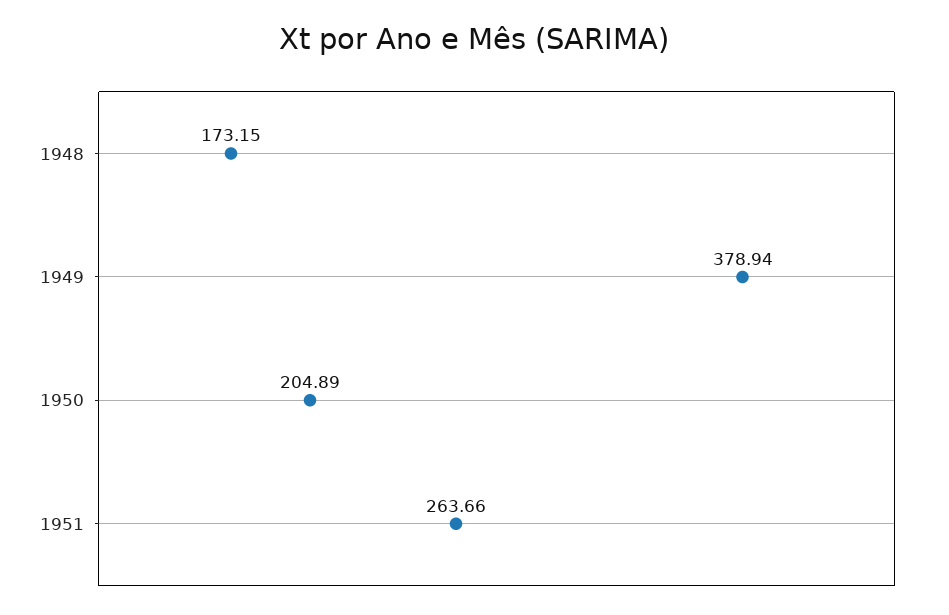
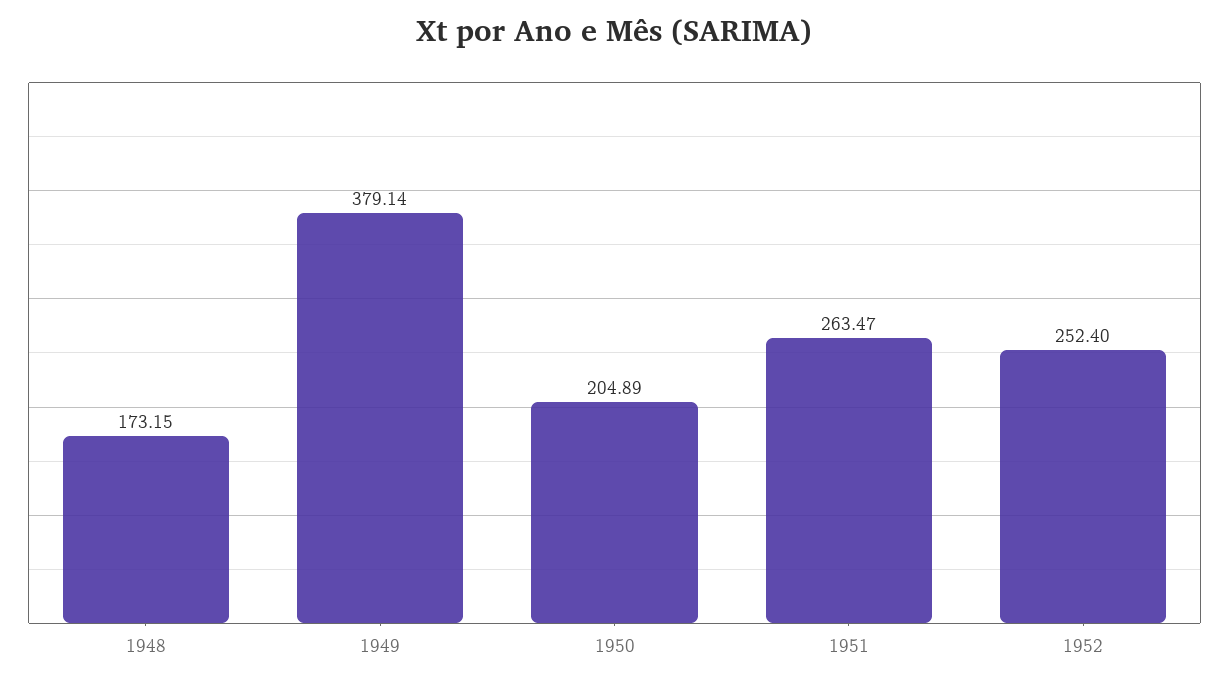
1949: 378.94 -> 379.14
1951: 263.66 -> 263.47
1952: none -> 252.4

